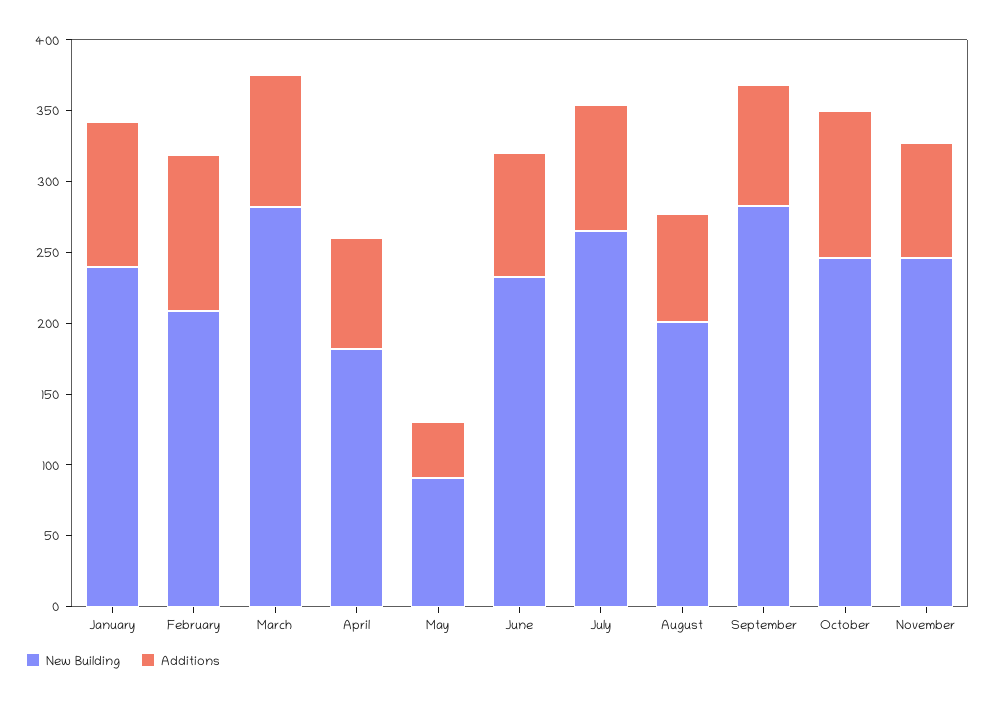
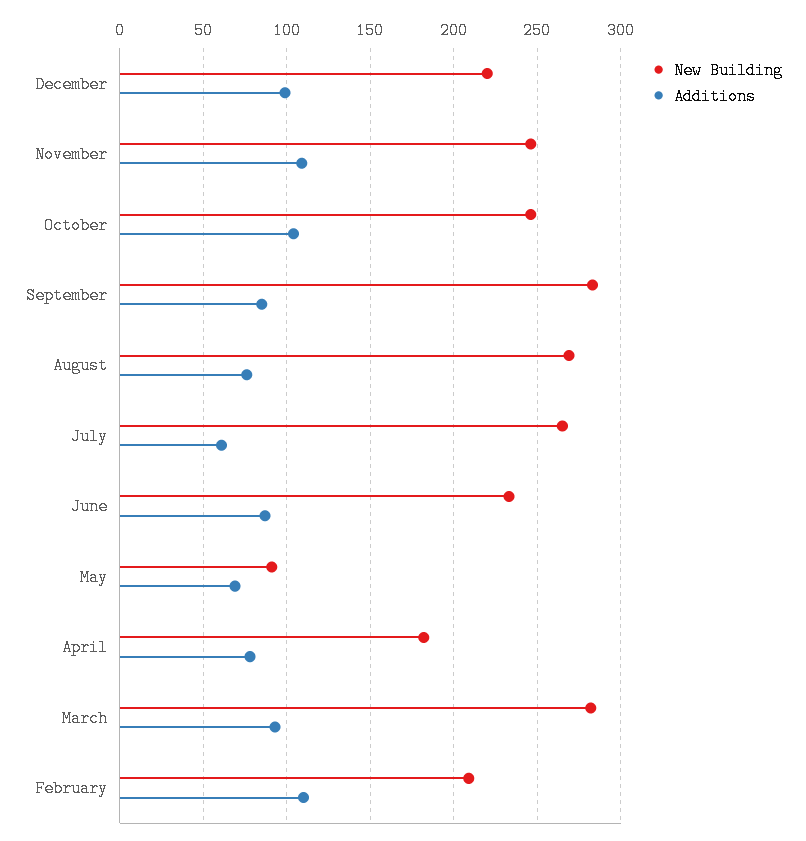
New Building, January: 240 -> none
Additions, January: 100 -> none
Additions, May: 40 -> 70
Additions, July: 90 -> 60
New Building, August: 200 -> 270
Additions, November: 80 -> 110
New Building, December: none -> 220
Additions, December: none -> 100

